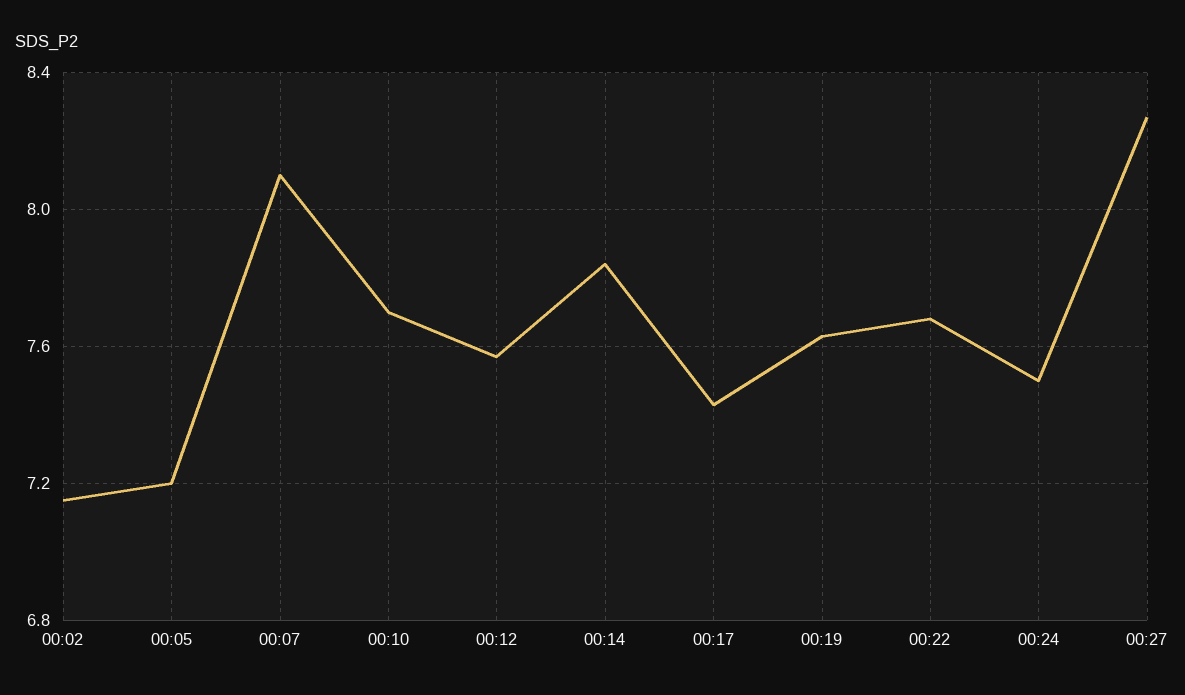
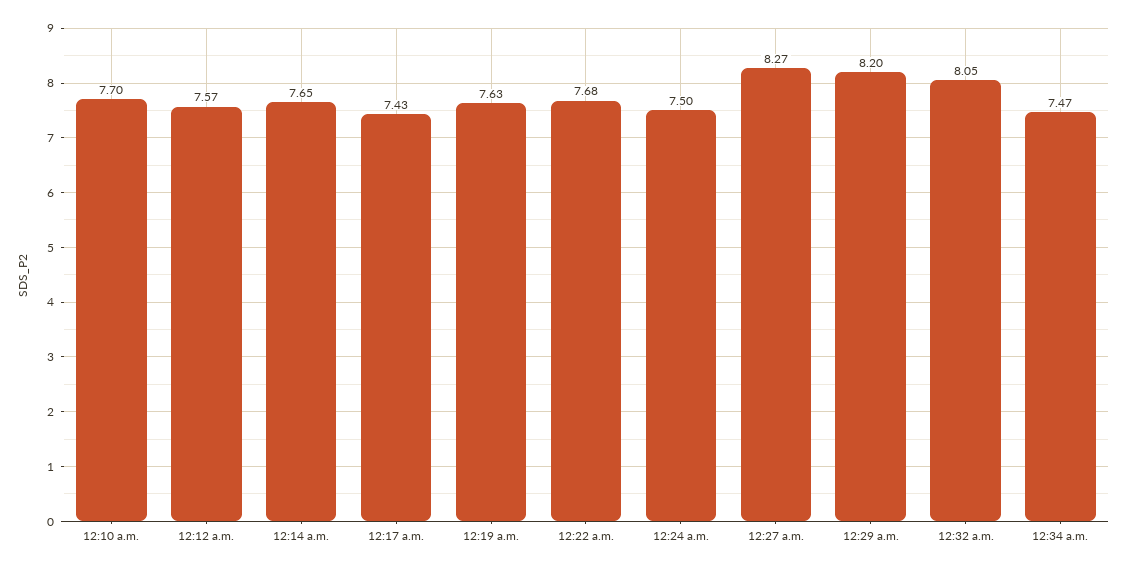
00:02: 7.15 -> none
00:05: 7.2 -> none
00:07: 8.1 -> none
00:14: 7.85 -> 7.65
12:29 a.m.: none -> 8.2
12:32 a.m.: none -> 8.05
12:34 a.m.: none -> 7.47

